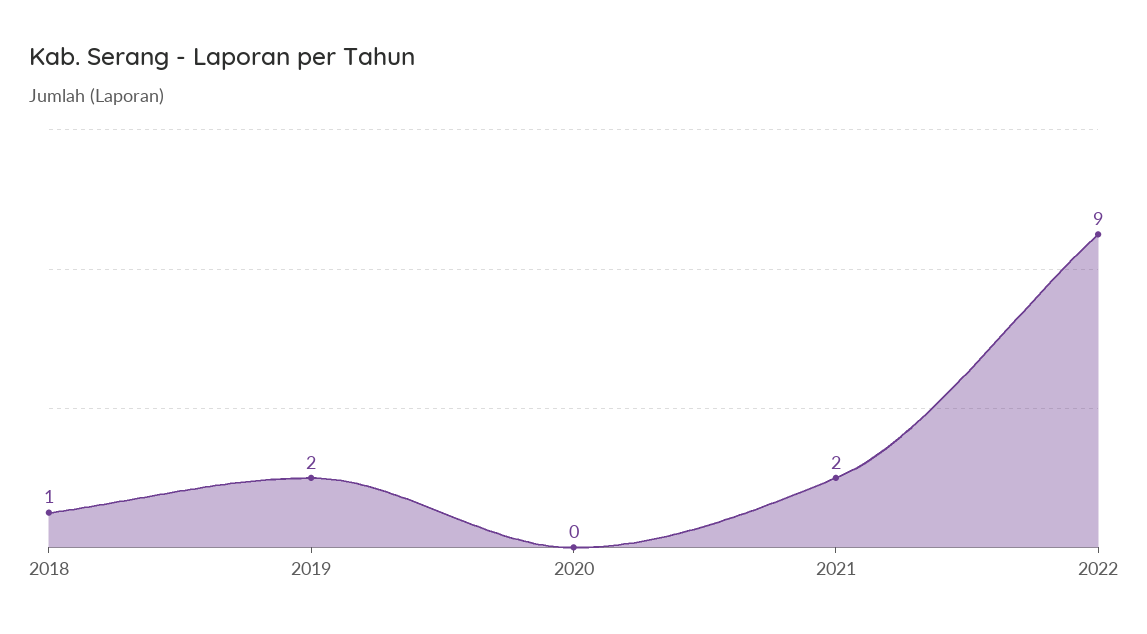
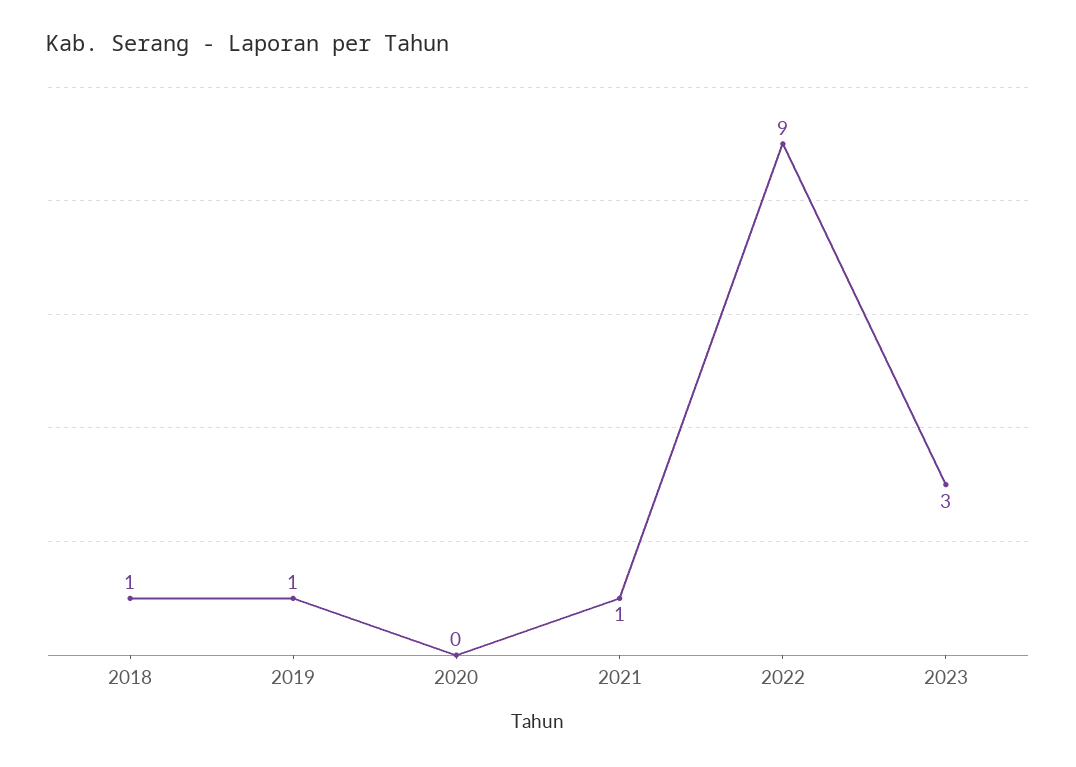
2019: 2 -> 1
2021: 2 -> 1
2023: none -> 3

